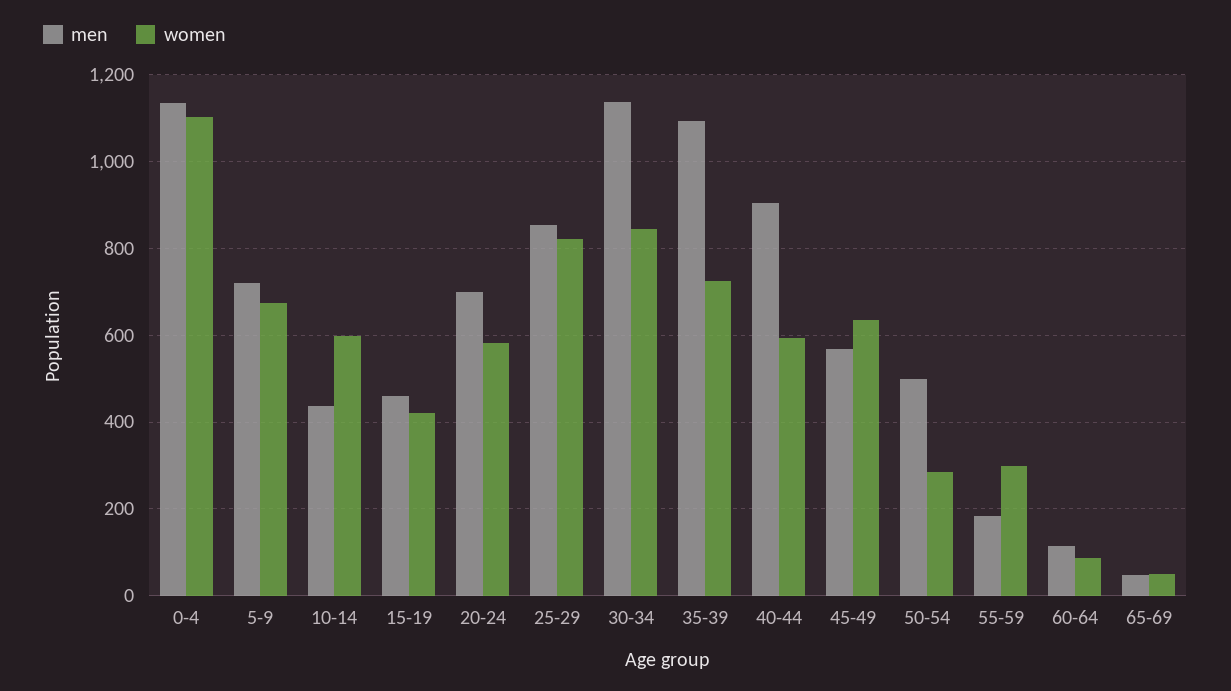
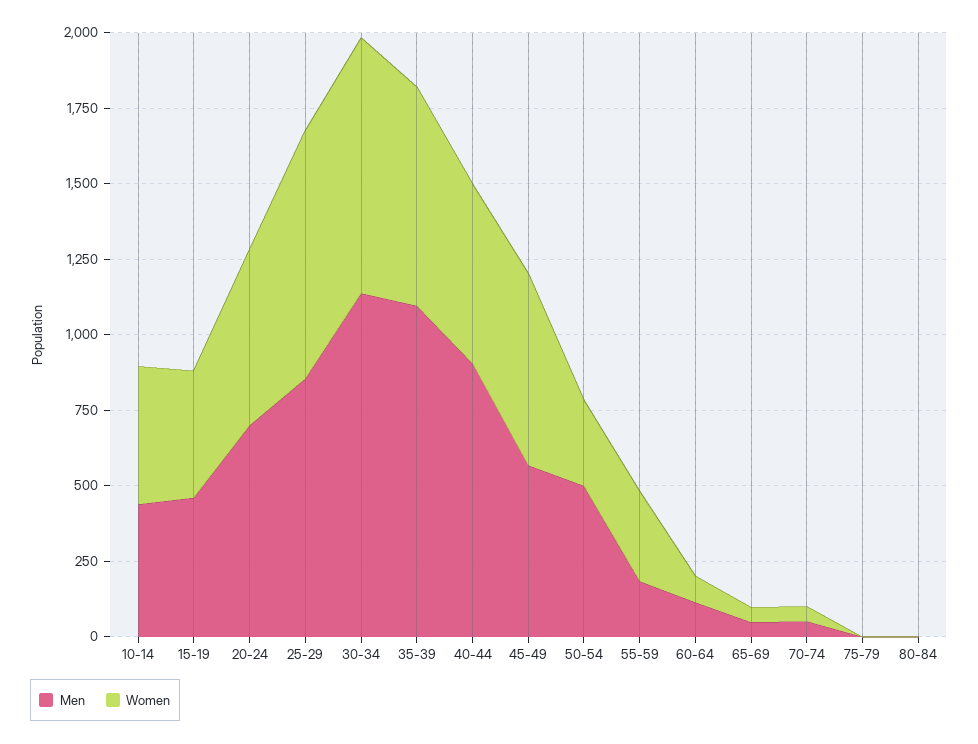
men, 0-4: 1140 -> none
women, 0-4: 1100 -> none
men, 5-9: 720 -> none
women, 5-9: 680 -> none
women, 10-14: 600 -> 450
men, 70-74: none -> 50
women, 70-74: none -> 50
men, 75-79: none -> 0
women, 75-79: none -> 0
men, 80-84: none -> 0
women, 80-84: none -> 0

